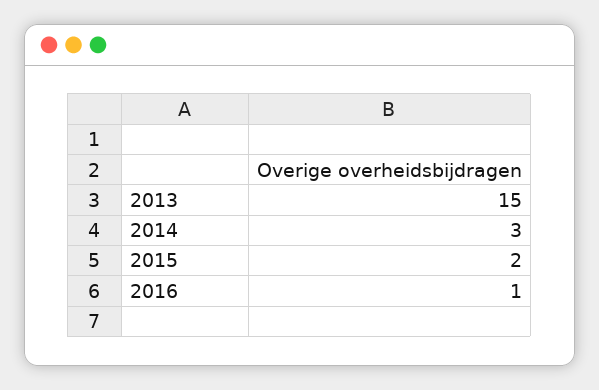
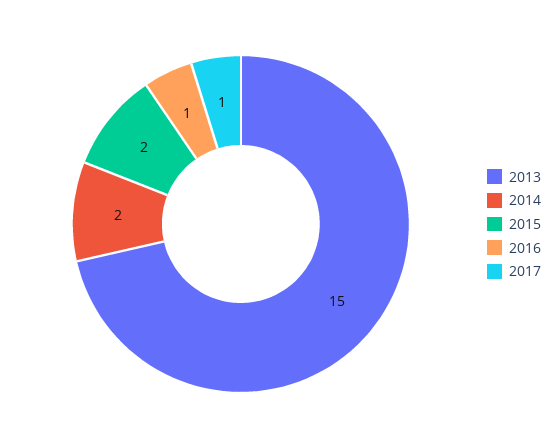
2014: 3 -> 2
2017: none -> 1

